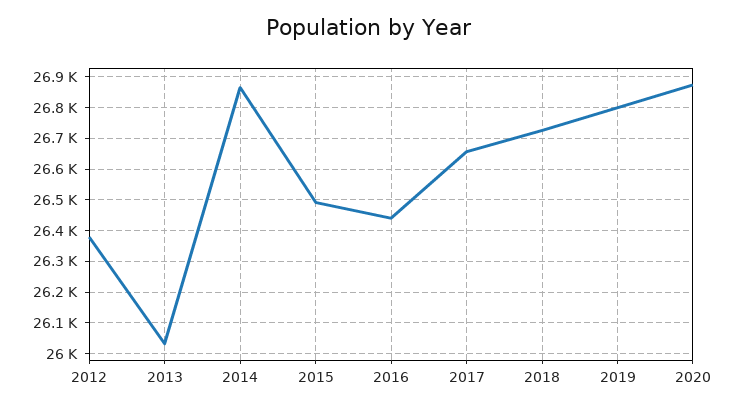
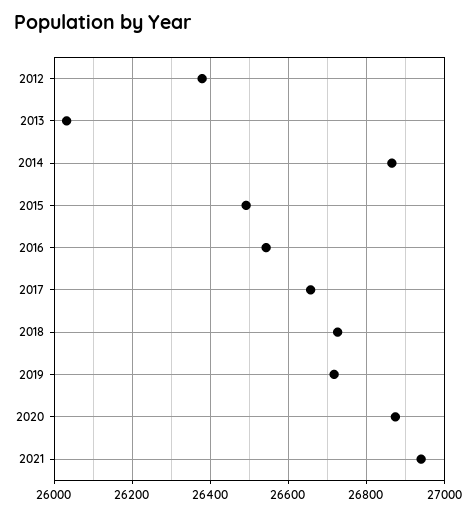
2016: 26440 -> 26540
2019: 26800 -> 26720
2021: none -> 26940

